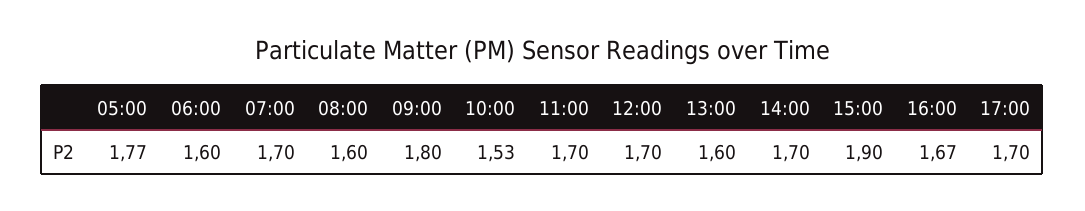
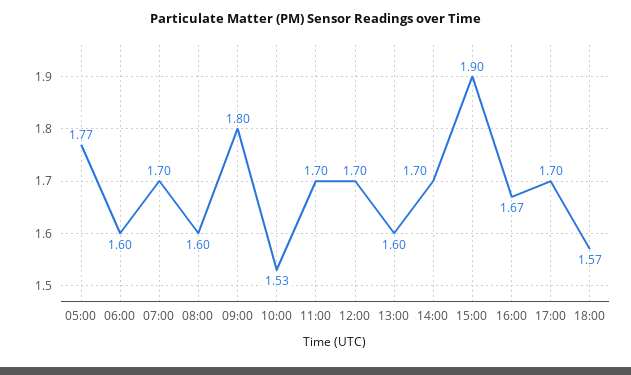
18:00: none -> 1.57

